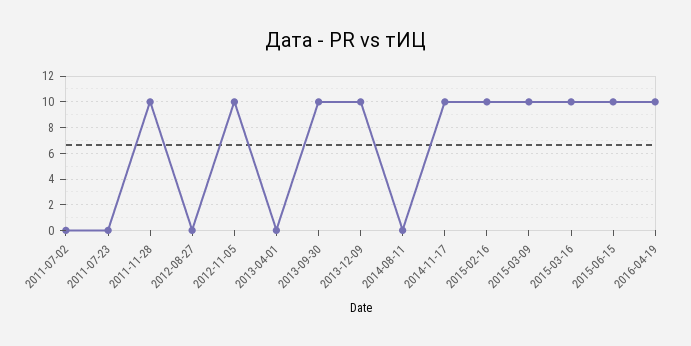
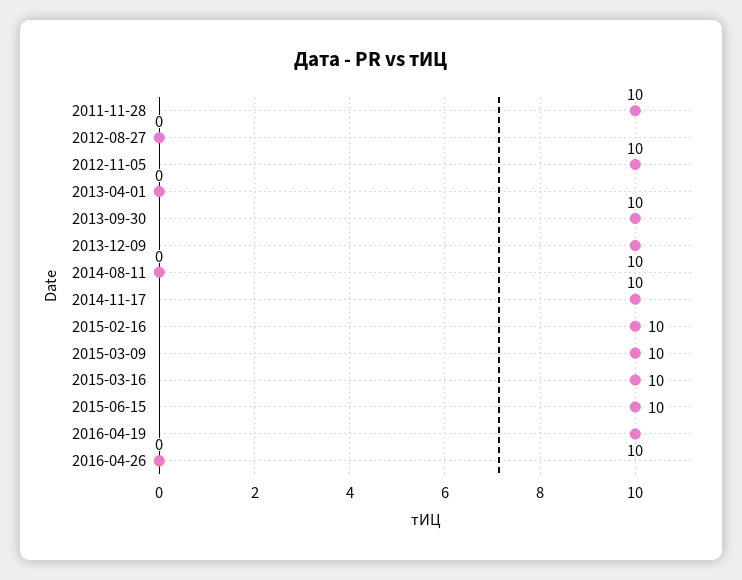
2011-07-02: 0 -> none
2011-07-23: 0 -> none
2016-04-26: none -> 0

